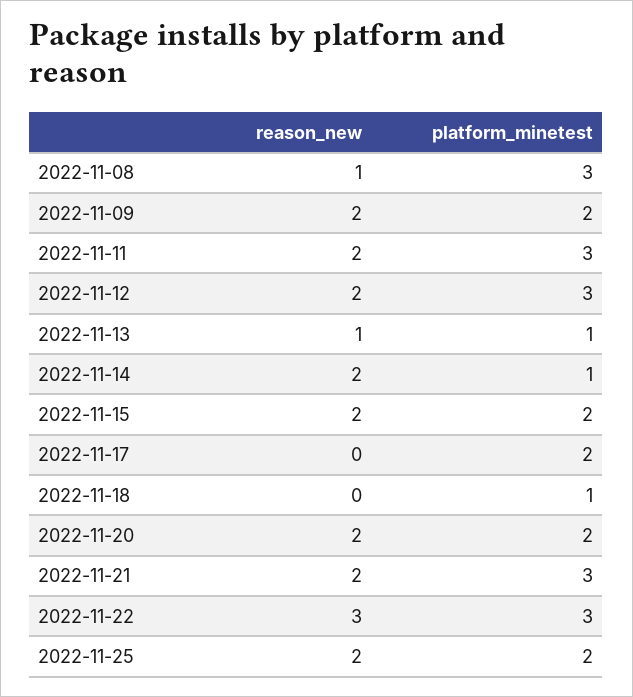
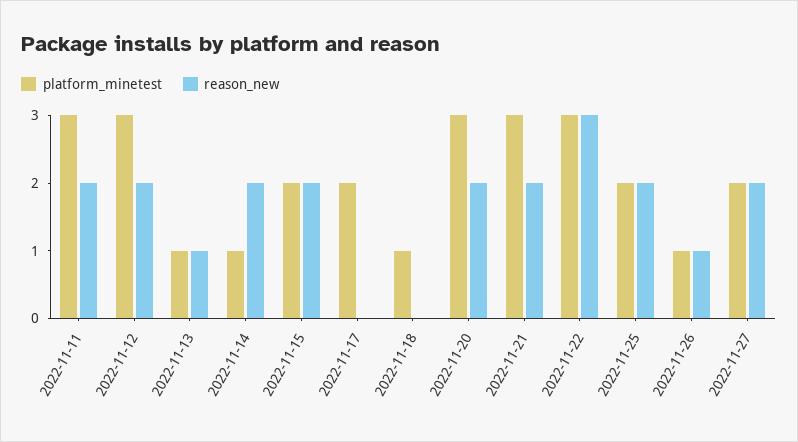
reason_new, 2022-11-08: 1 -> none
platform_minetest, 2022-11-08: 3 -> none
reason_new, 2022-11-09: 2 -> none
platform_minetest, 2022-11-09: 2 -> none
platform_minetest, 2022-11-20: 2 -> 3
platform_minetest, 2022-11-26: none -> 1
reason_new, 2022-11-26: none -> 1
platform_minetest, 2022-11-27: none -> 2
reason_new, 2022-11-27: none -> 2

